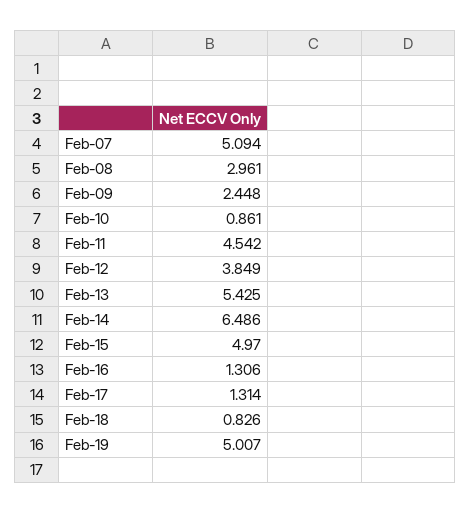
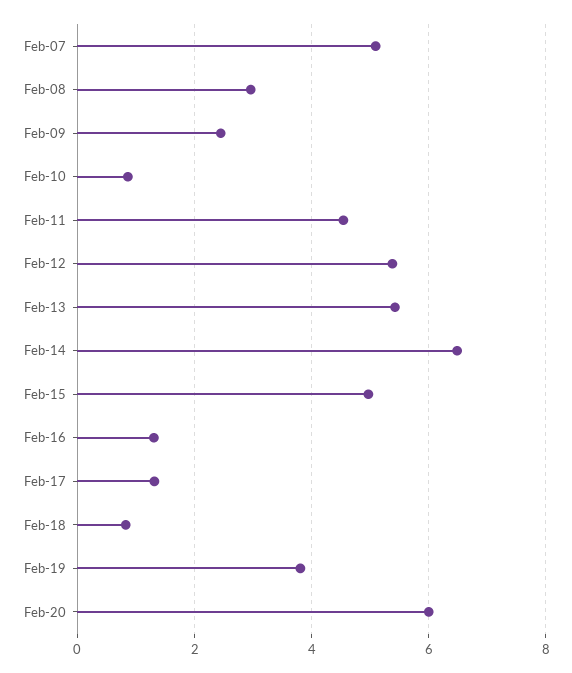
Feb-12: 3.849 -> 5.4
Feb-19: 5.007 -> 3.8
Feb-20: none -> 6

